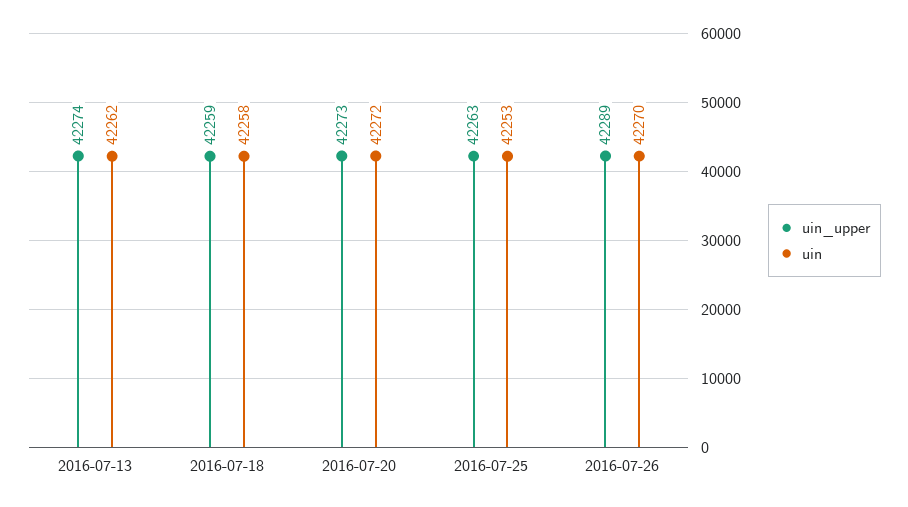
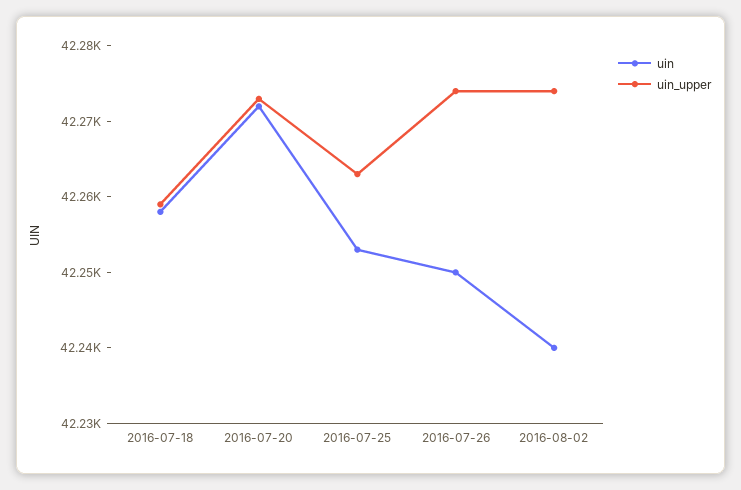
uin_upper, 2016-07-13: 42274 -> none
uin, 2016-07-13: 42262 -> none
uin_upper, 2016-07-26: 42289 -> 42275
uin, 2016-07-26: 42270 -> 42250
uin, 2016-08-02: none -> 42240
uin_upper, 2016-08-02: none -> 42275

